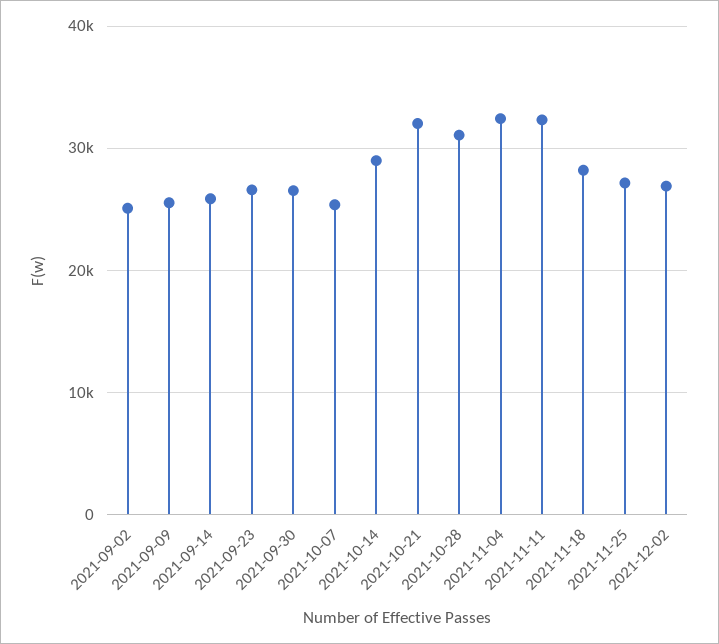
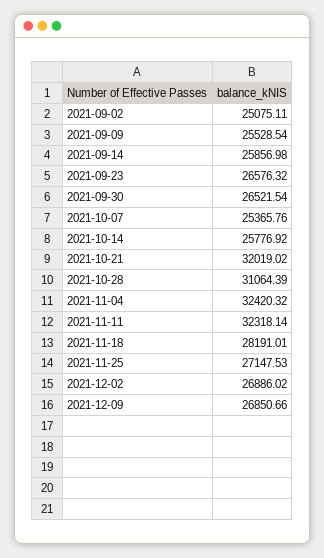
2021-10-14: 29000 -> 25776.92
2021-12-09: none -> 26850.66

